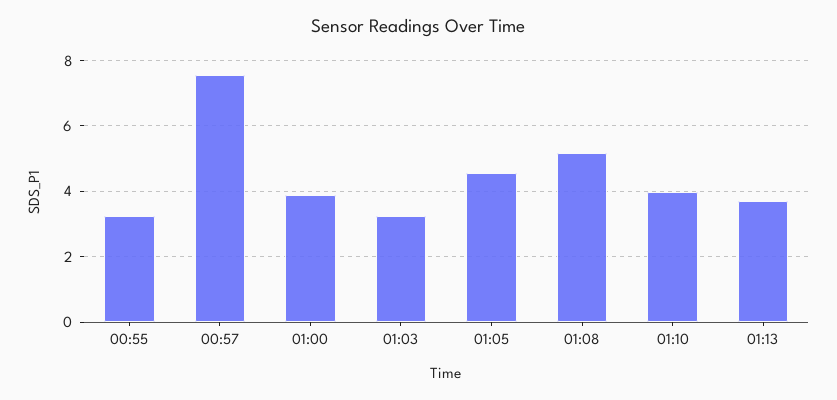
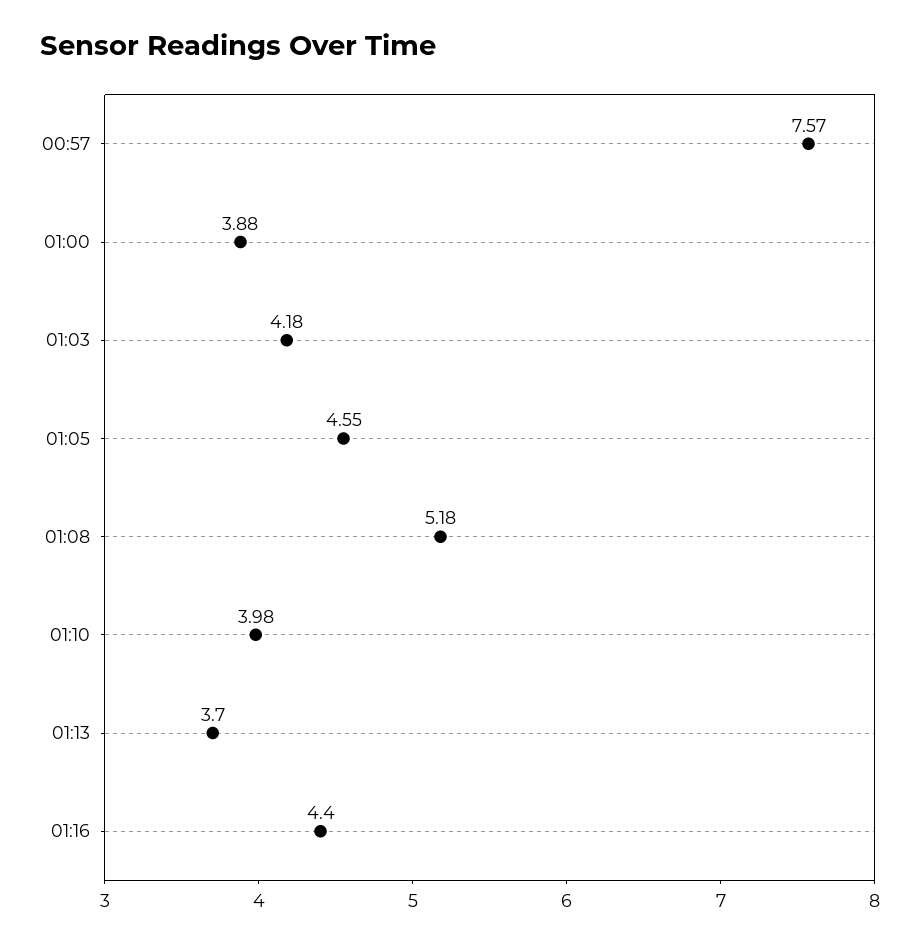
00:55: 3.2 -> none
01:03: 3.2 -> 4.18
01:16: none -> 4.4

